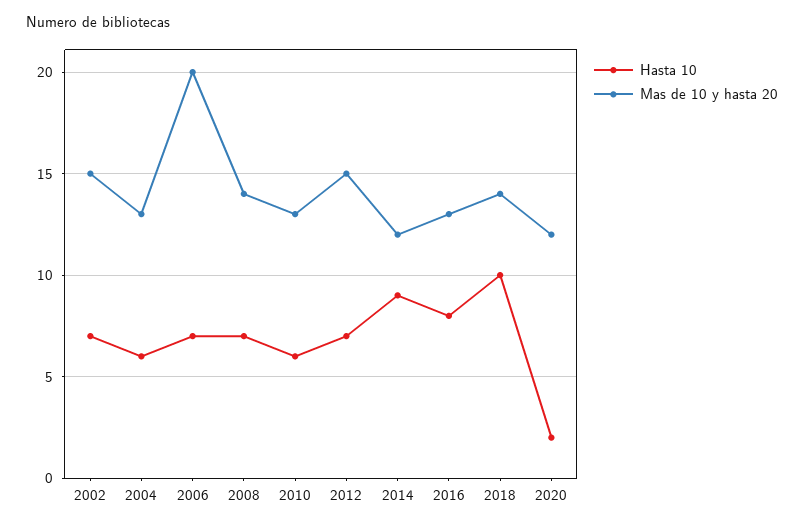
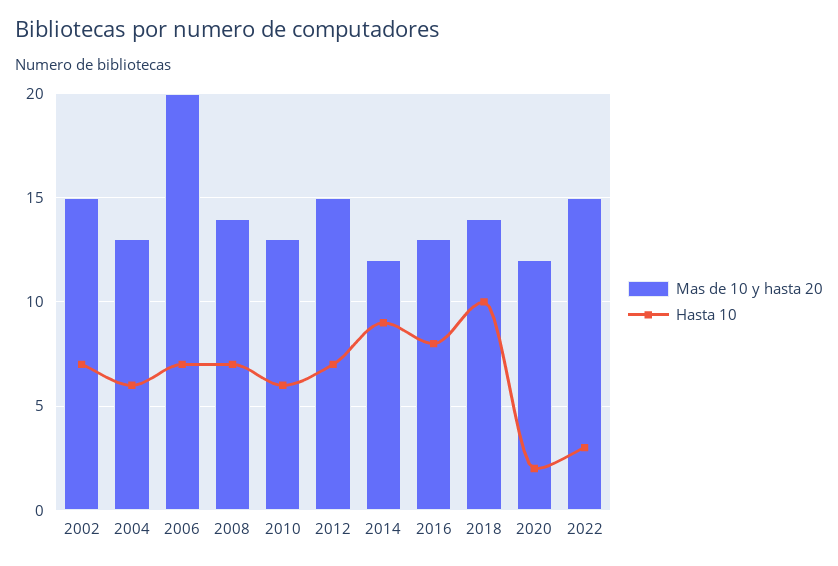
Mas de 10 y hasta 20, 2022: none -> 15
Hasta 10, 2022: none -> 3

